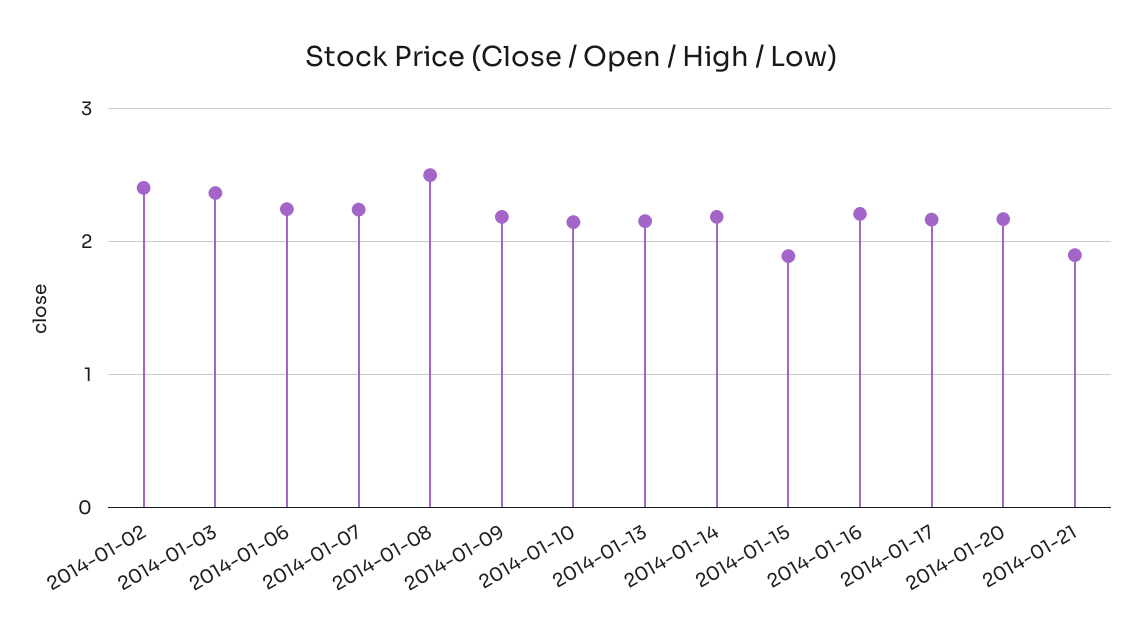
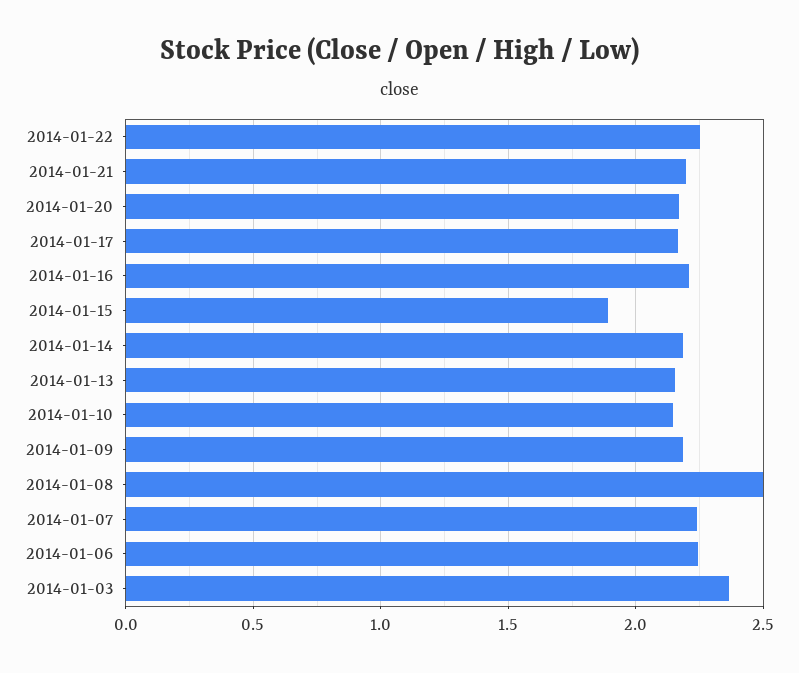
2014-01-02: 2.4 -> none
2014-01-21: 1.9 -> 2.2
2014-01-22: none -> 2.25

